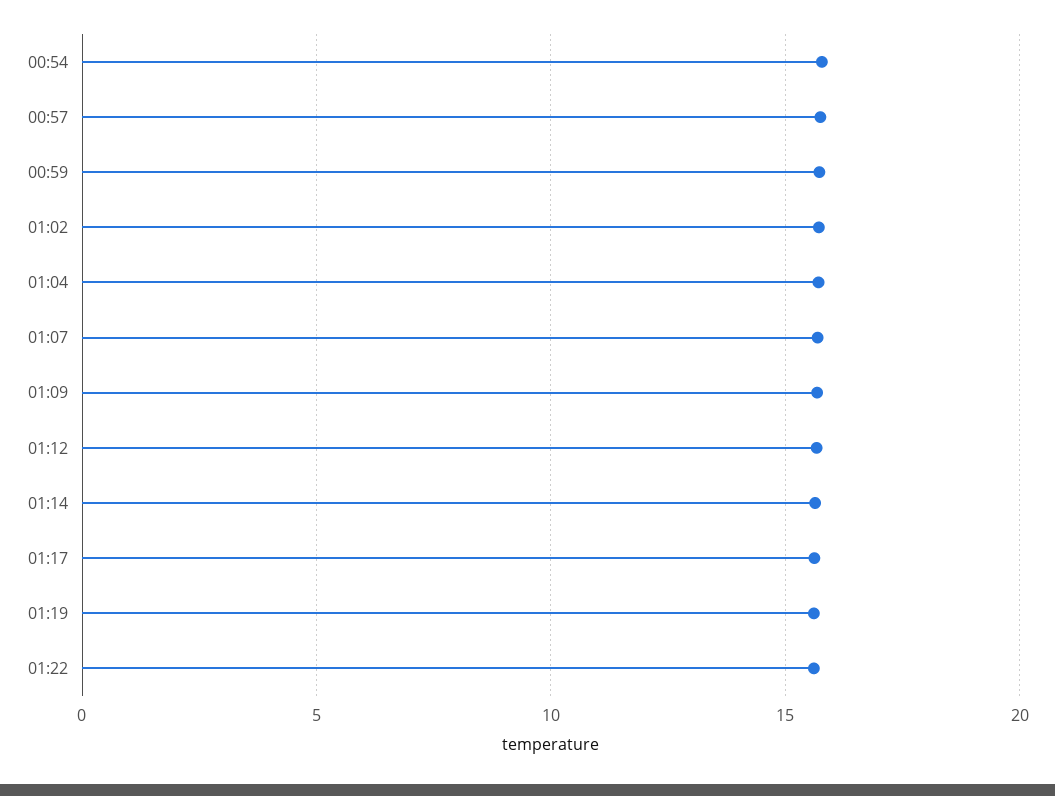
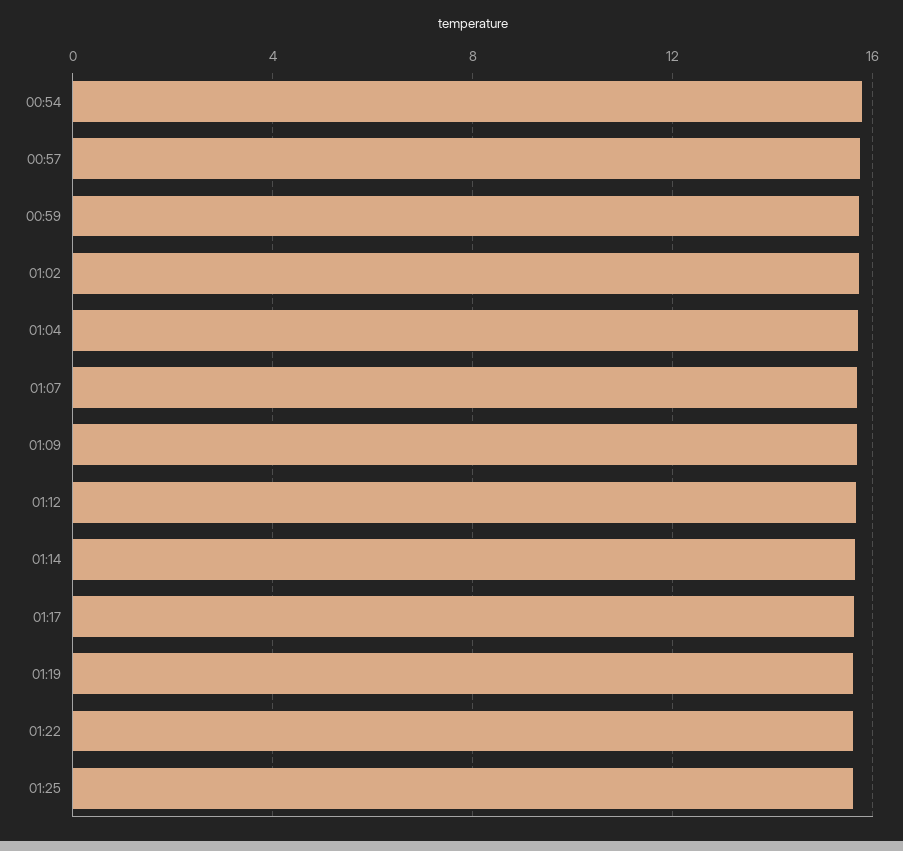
01:25: none -> 15.5

